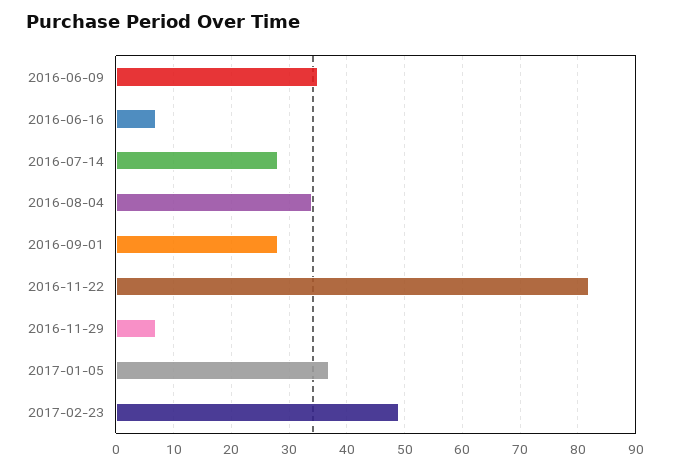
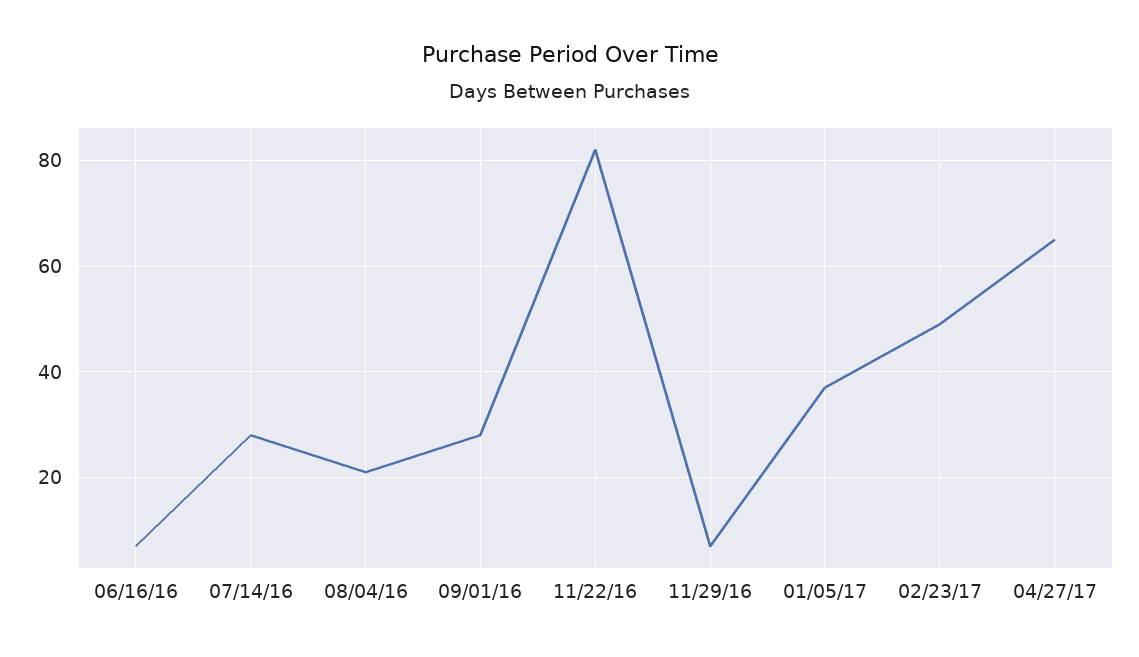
2016-06-09: 35 -> none
2016-08-04: 35 -> 20
04/27/17: none -> 65

